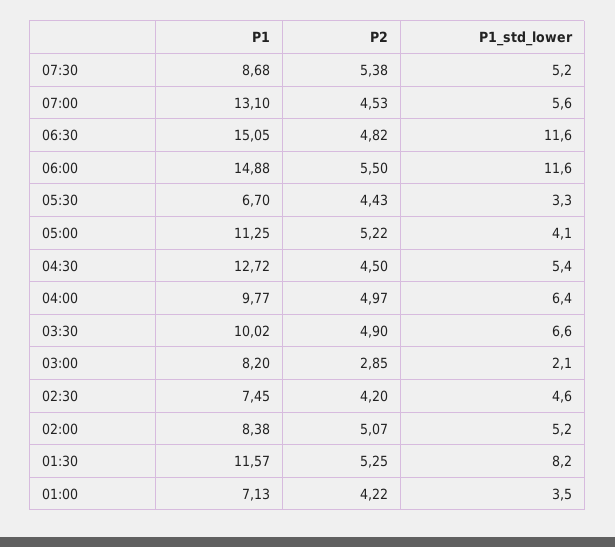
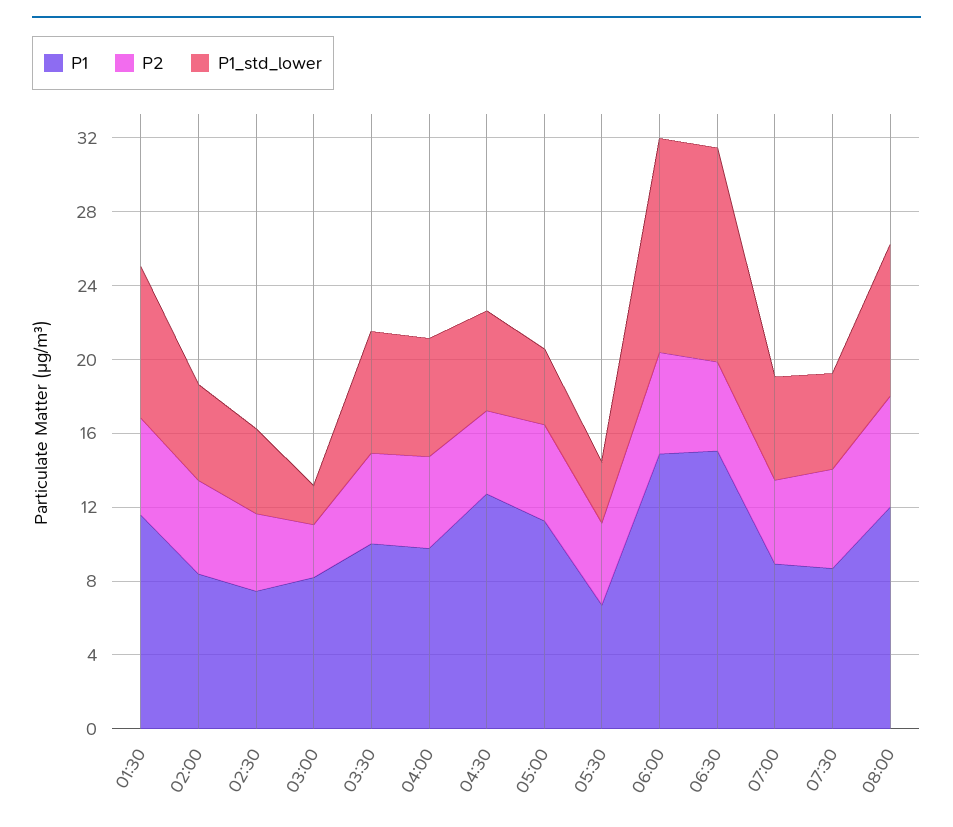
P1, 07:00: 13.1 -> 9
P1, 01:00: 7.13 -> none
P2, 01:00: 4.22 -> none
P1_std_lower, 01:00: 3.5 -> none
P1, 08:00: none -> 12
P2, 08:00: none -> 6
P1_std_lower, 08:00: none -> 8

